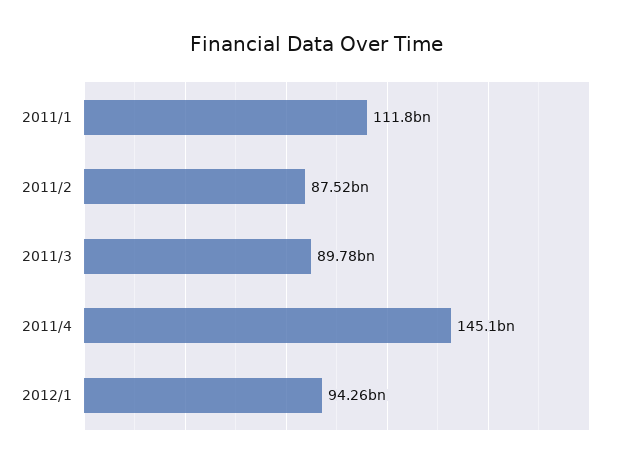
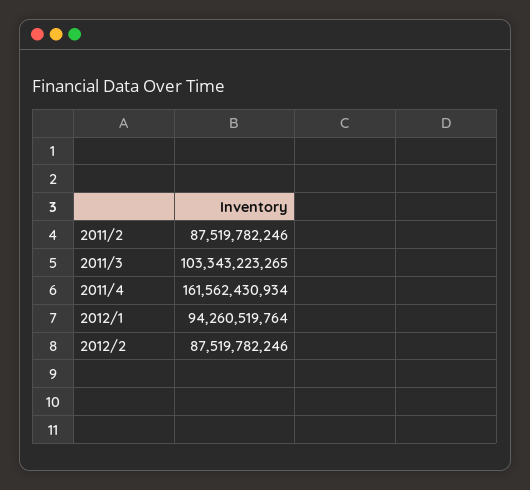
2011/1: 111800000000 -> none
2011/3: 89780000000 -> 103343223265
2011/4: 145100000000 -> 161562430934
2012/2: none -> 87519782246

